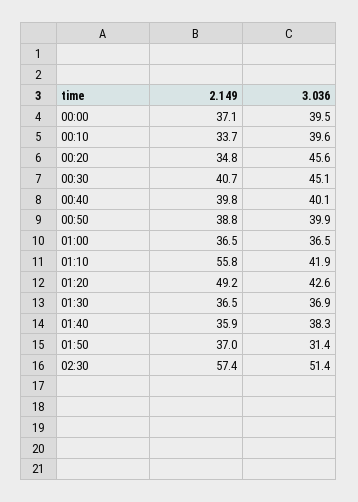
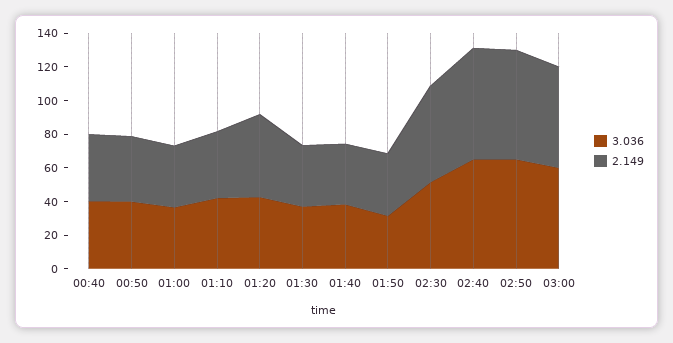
2.149, 00:00: 37.1 -> none
3.036, 00:00: 39.5 -> none
2.149, 00:10: 33.7 -> none
3.036, 00:10: 39.6 -> none
2.149, 00:20: 34.8 -> none
3.036, 00:20: 45.6 -> none
2.149, 00:30: 40.7 -> none
3.036, 00:30: 45.1 -> none
2.149, 01:10: 55.8 -> 40
3.036, 02:40: none -> 65
2.149, 02:40: none -> 65
3.036, 02:50: none -> 65
2.149, 02:50: none -> 65
3.036, 03:00: none -> 60
2.149, 03:00: none -> 60

